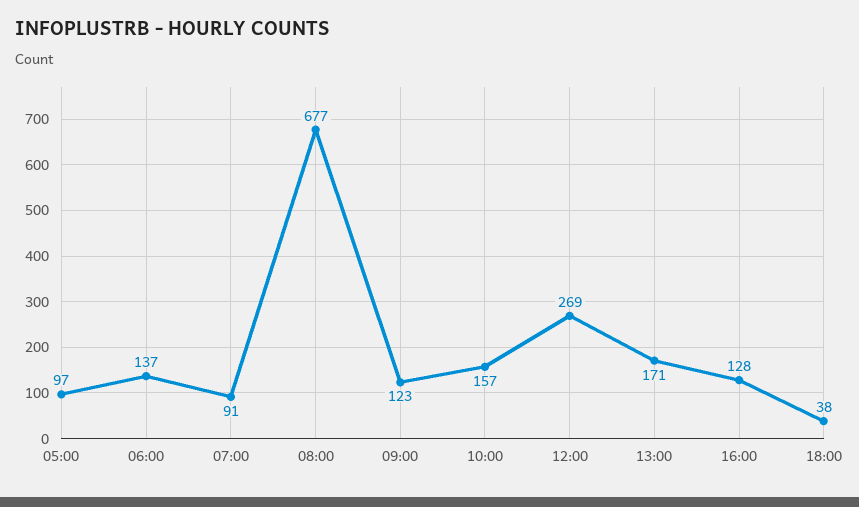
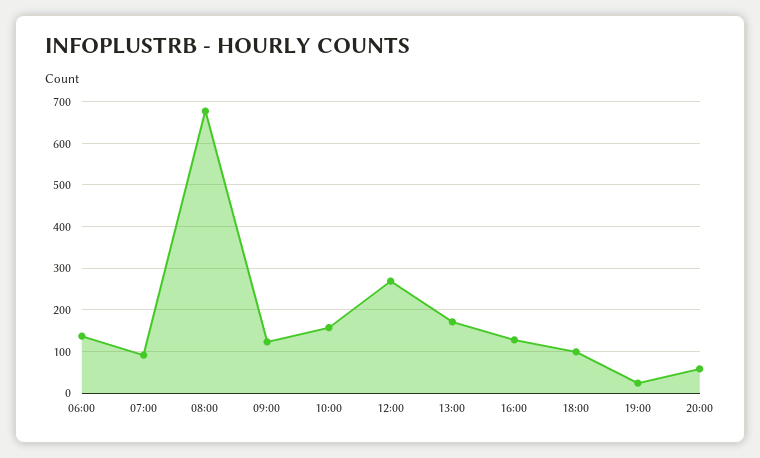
05:00: 97 -> none
18:00: 38 -> 100
19:00: none -> 20
20:00: none -> 60

